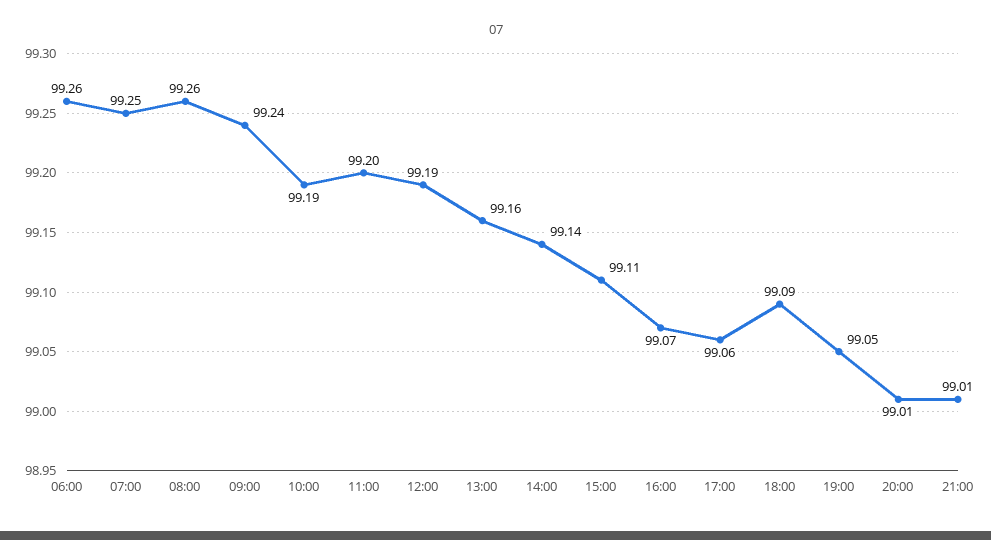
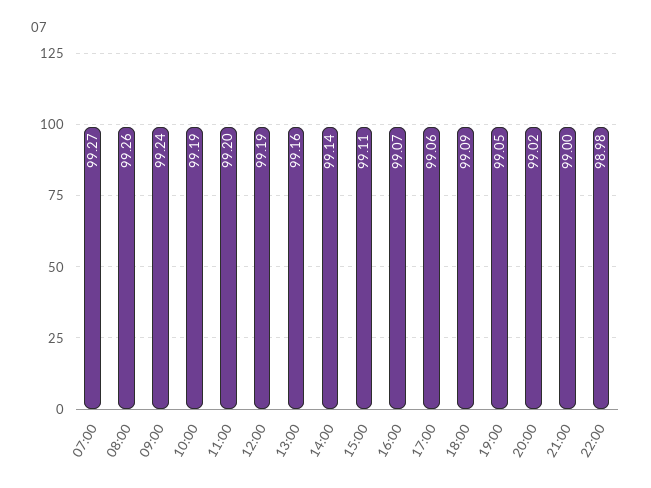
06:00: 99.26 -> none
07:00: 99.25 -> 99.27
20:00: 99.01 -> 99.02
21:00: 99.01 -> 99
22:00: none -> 98.98

